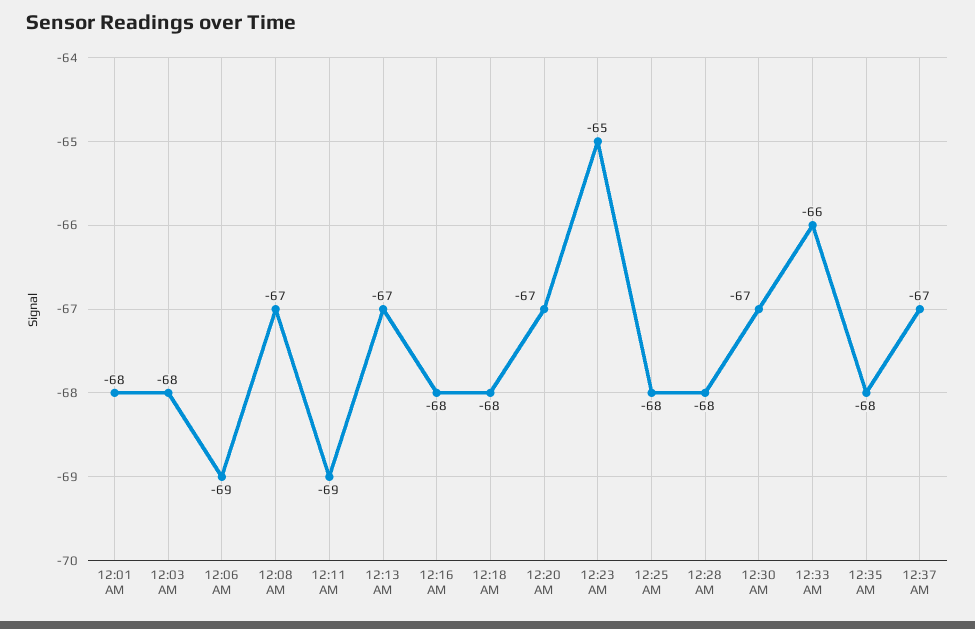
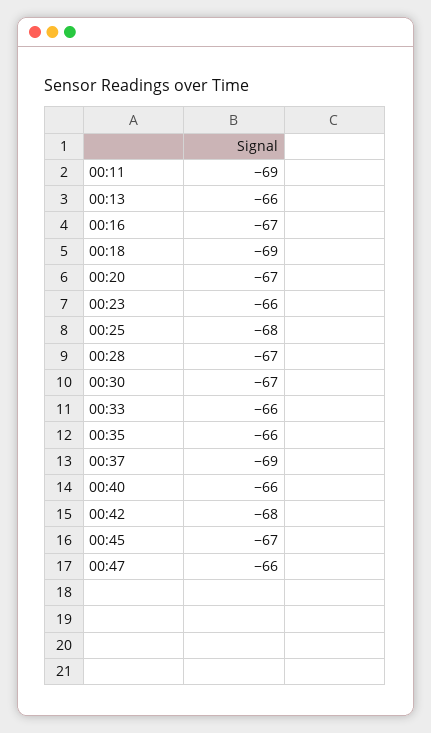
12:01 AM: -68 -> none
12:03 AM: -68 -> none
12:06 AM: -69 -> none
12:08 AM: -67 -> none
12:13 AM: -67 -> -66
12:16 AM: -68 -> -67
12:18 AM: -68 -> -69
12:23 AM: -65 -> -66
12:28 AM: -68 -> -67
12:35 AM: -68 -> -66
12:37 AM: -67 -> -69
00:40: none -> -66
00:42: none -> -68
00:45: none -> -67
00:47: none -> -66

